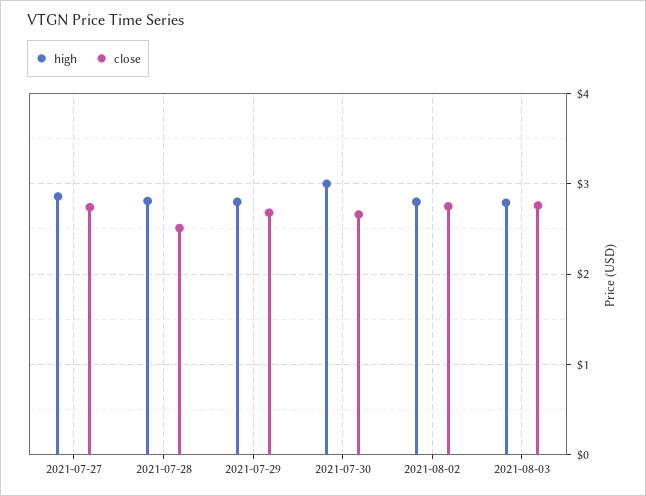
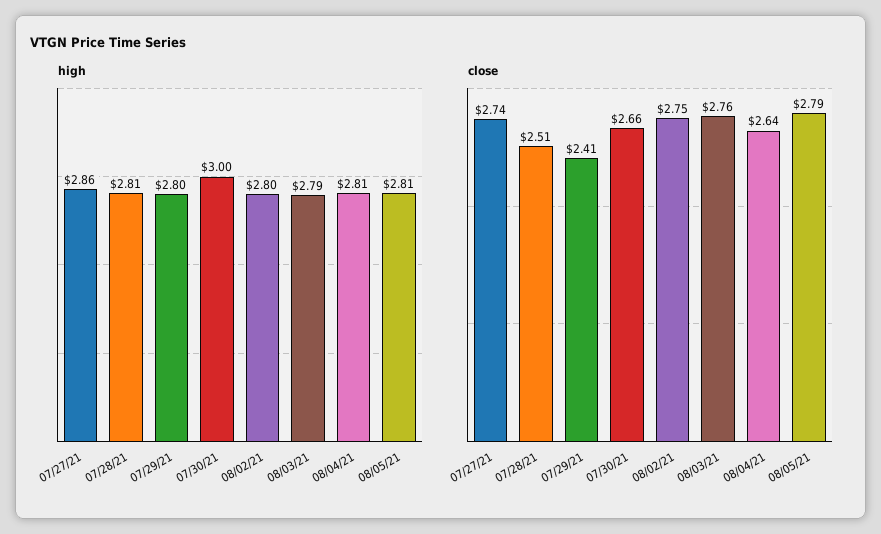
close, 2021-07-29: 2.7 -> 2.41
high, 08/04/21: none -> 2.81
high, 08/05/21: none -> 2.81
close, 08/04/21: none -> 2.64
close, 08/05/21: none -> 2.79

